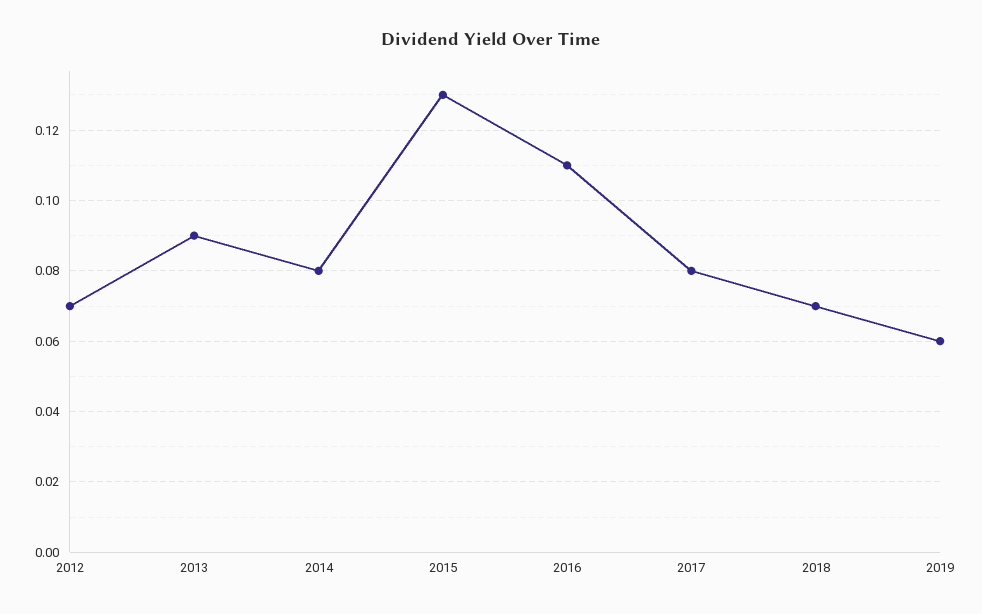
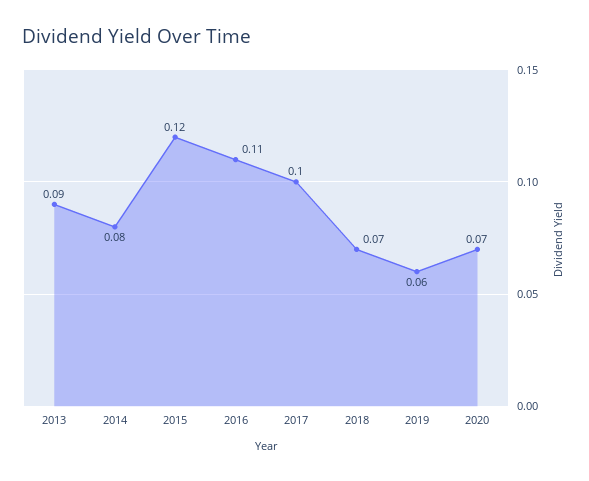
2012: 0.07 -> none
2015: 0.13 -> 0.12
2017: 0.08 -> 0.1
2020: none -> 0.07

